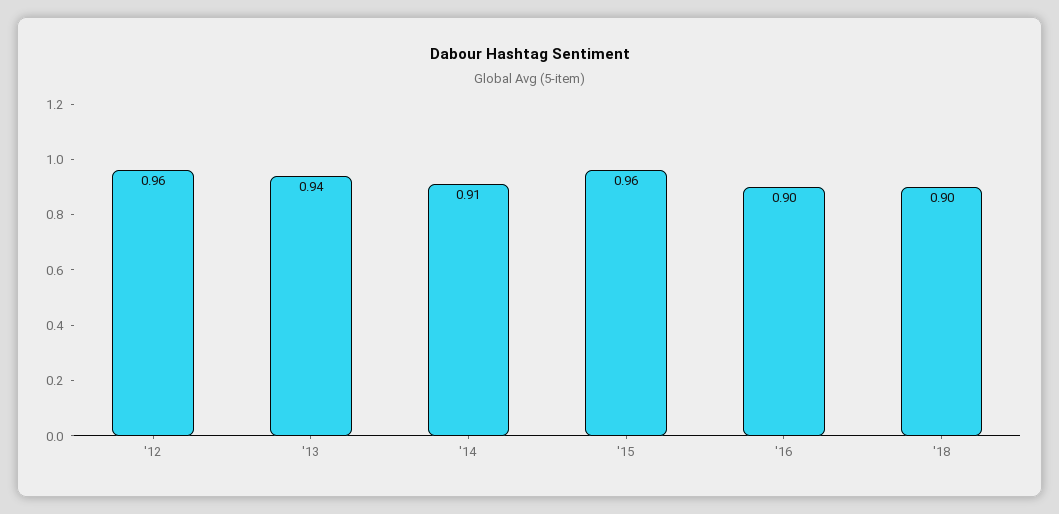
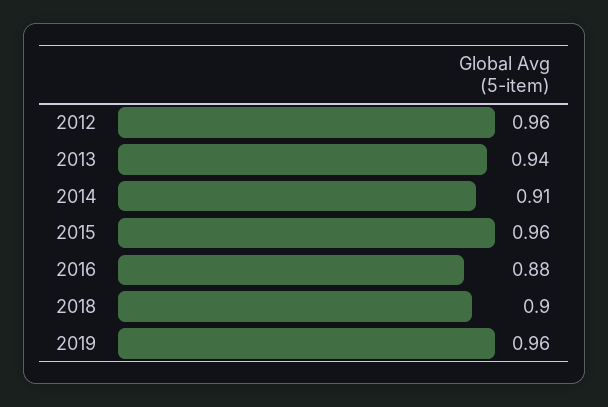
'16: 0.9 -> 0.88
2019: none -> 0.96

